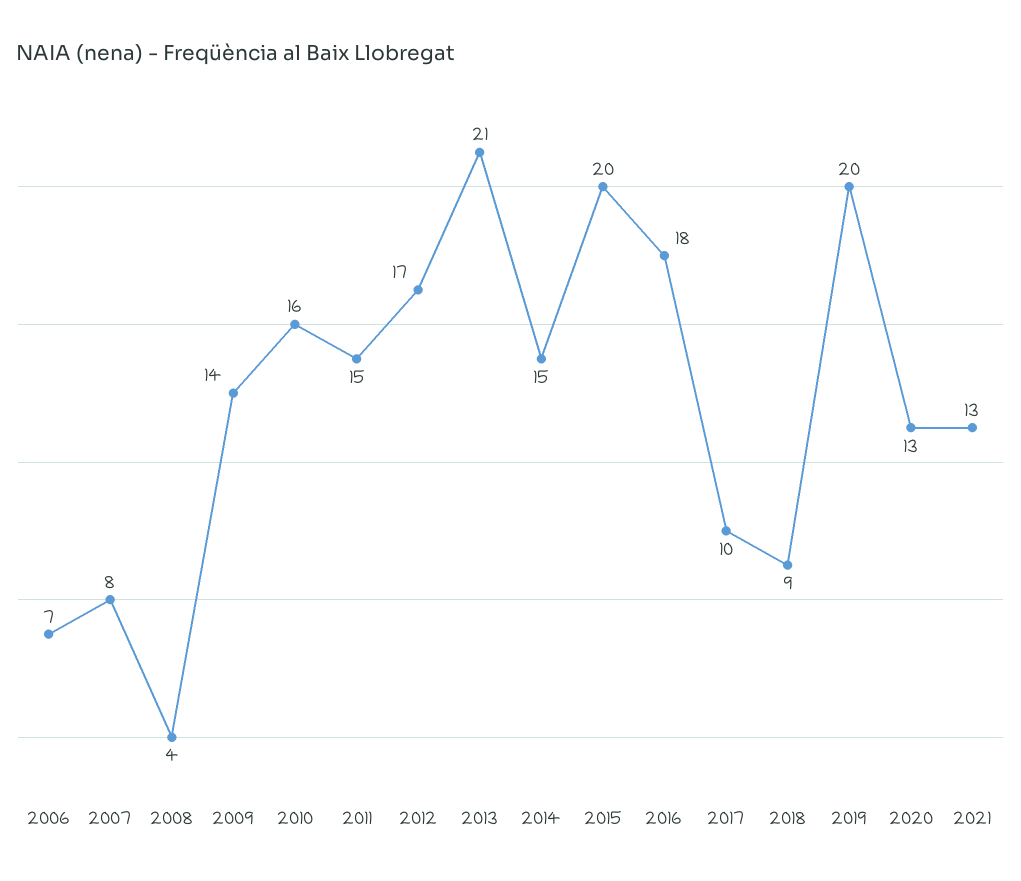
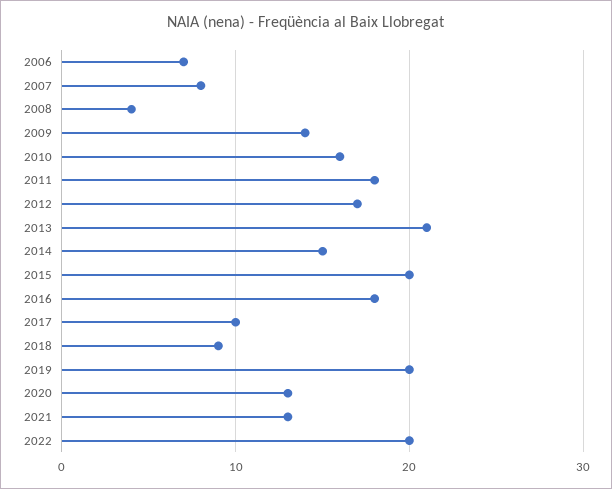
2011: 15 -> 18
2022: none -> 20

